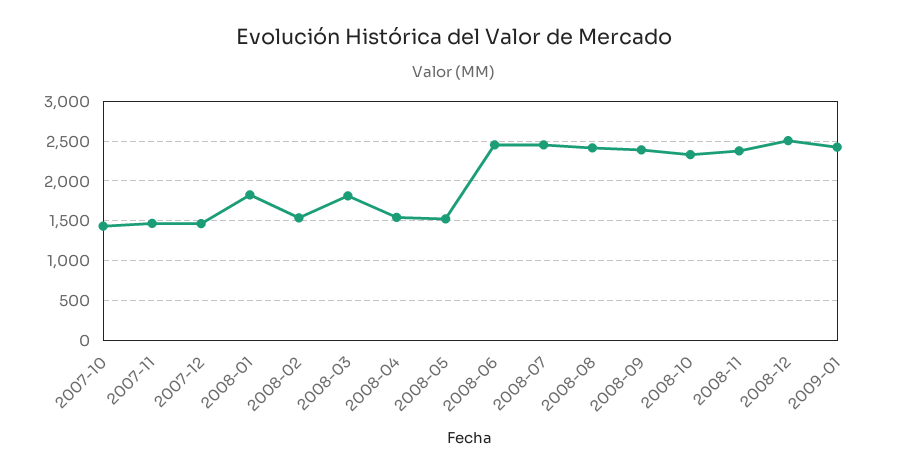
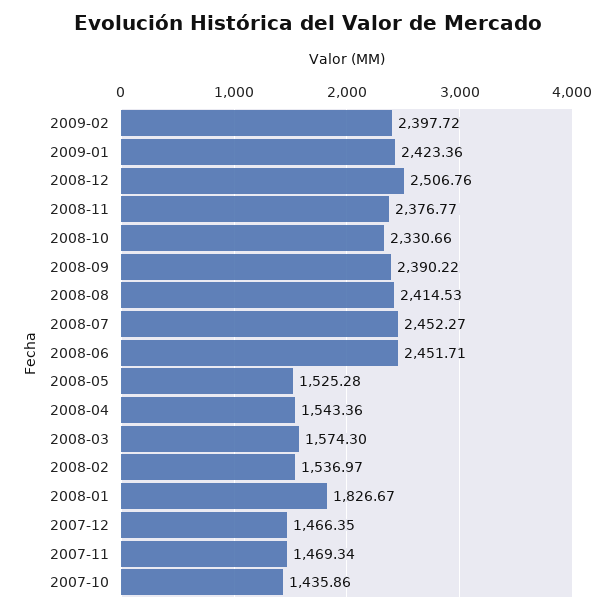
2008-03: 1800 -> 1574.3
2009-02: none -> 2397.72

